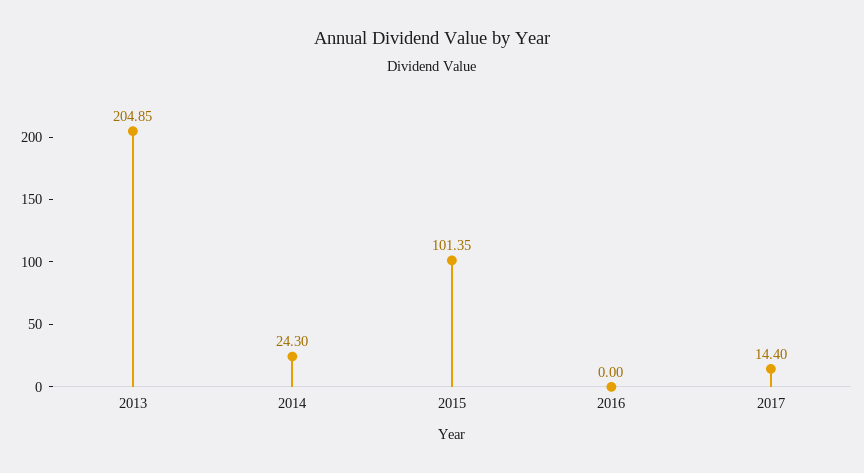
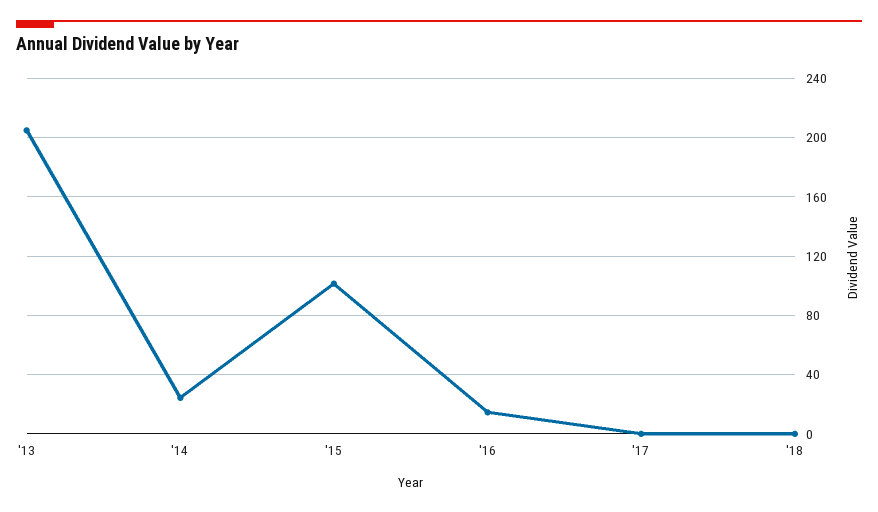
2016: 0 -> 15
2017: 14.4 -> 0
'18: none -> 0

